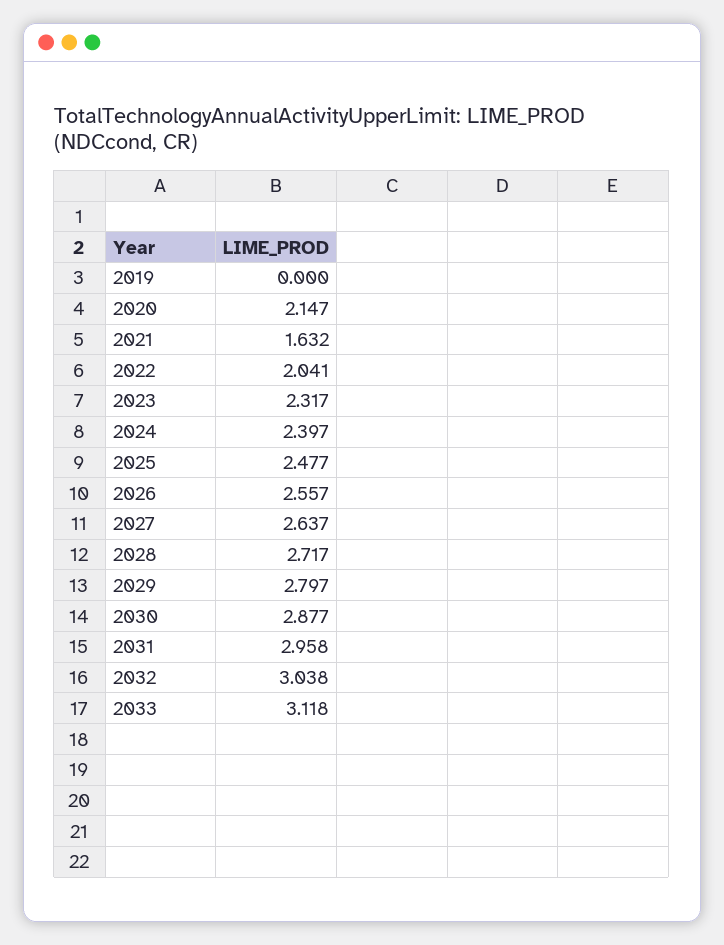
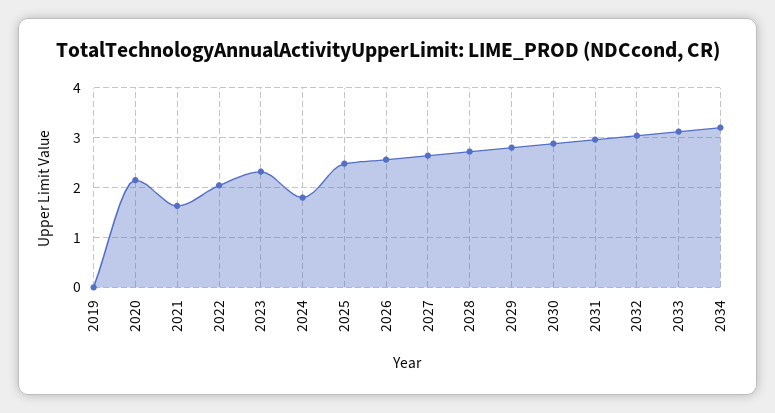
2024: 2.397 -> 1.8
2034: none -> 3.2

